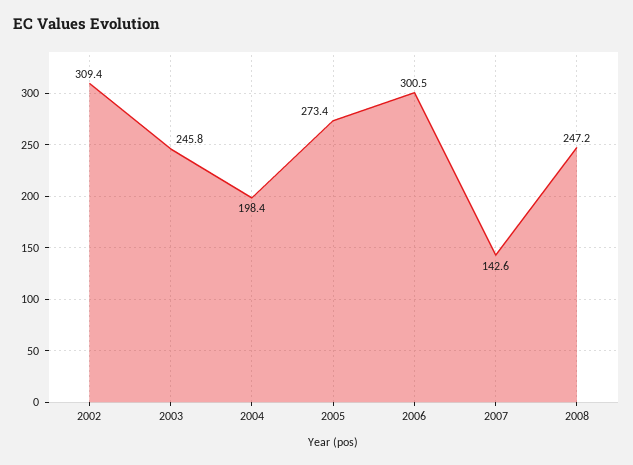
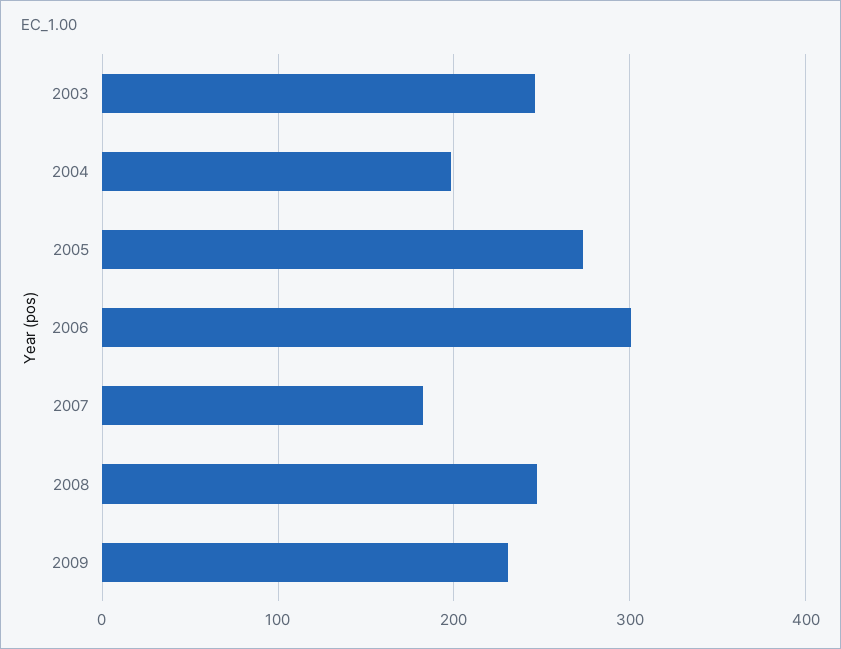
2002: 309.4 -> none
2007: 142.6 -> 180
2009: none -> 230

